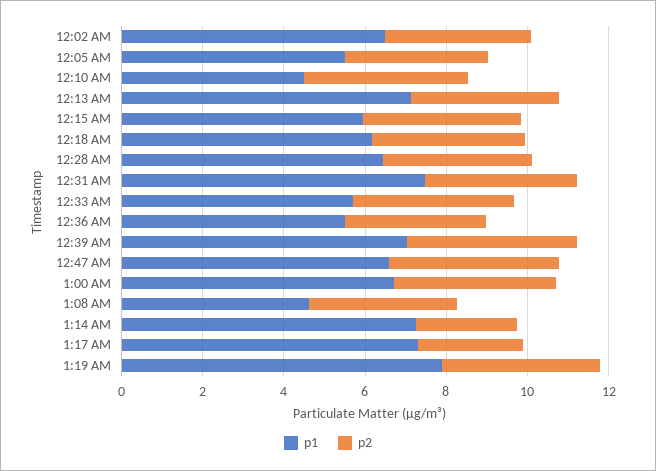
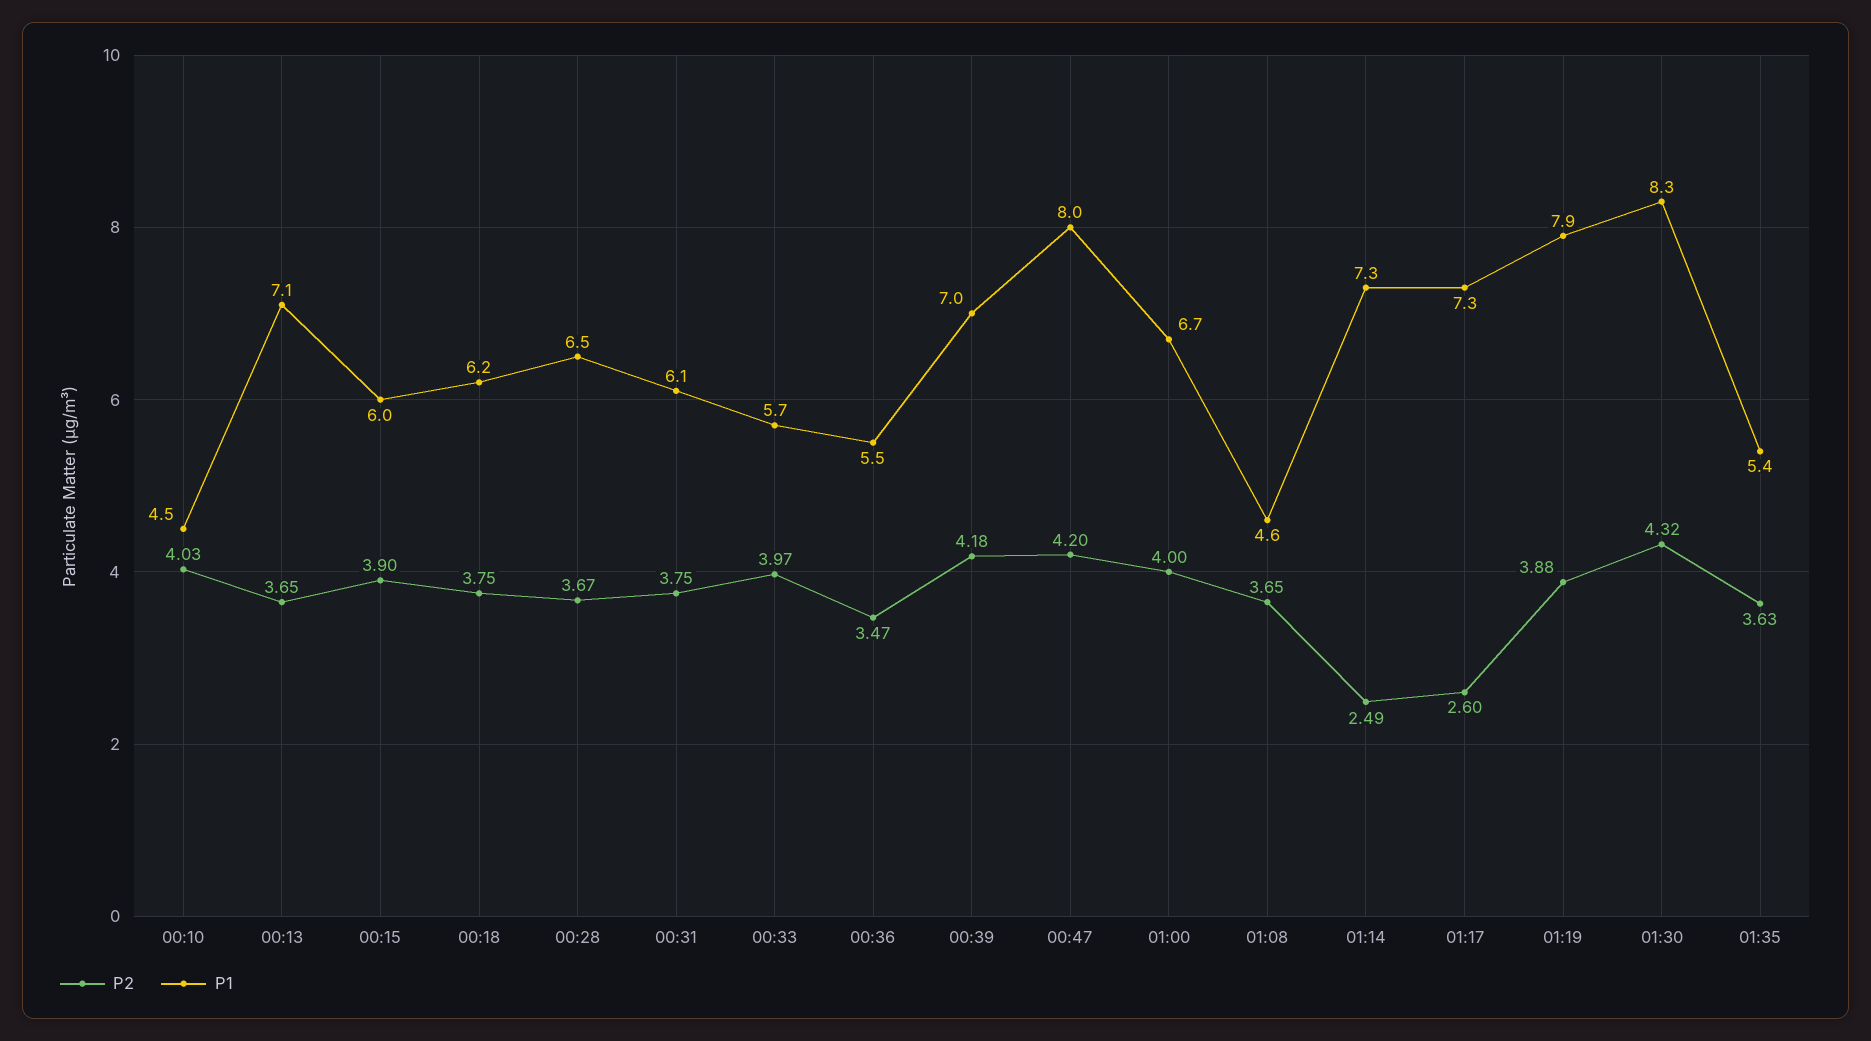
p1, 12:02 AM: 6.5 -> none
p2, 12:02 AM: 3.5 -> none
p1, 12:05 AM: 5.5 -> none
p2, 12:05 AM: 3.5 -> none
p1, 12:31 AM: 7.5 -> 6.1
p1, 12:47 AM: 6.5 -> 8
p2, 01:30: none -> 4.32
p1, 01:30: none -> 8.3
p2, 01:35: none -> 3.63
p1, 01:35: none -> 5.4

